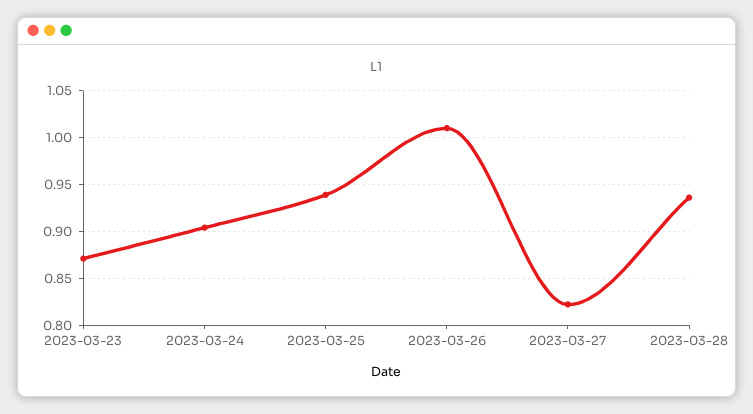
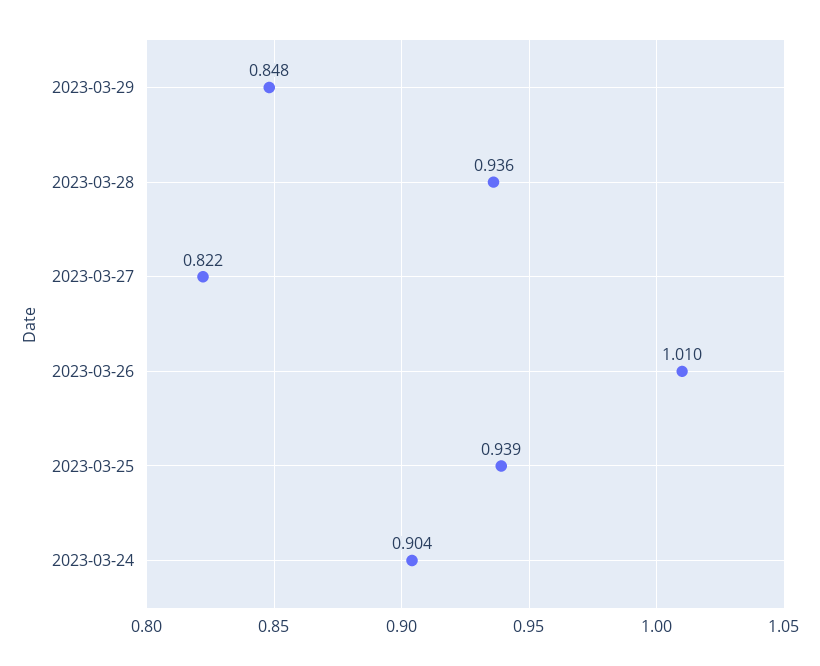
2023-03-23: 0.87 -> none
2023-03-29: none -> 0.848

